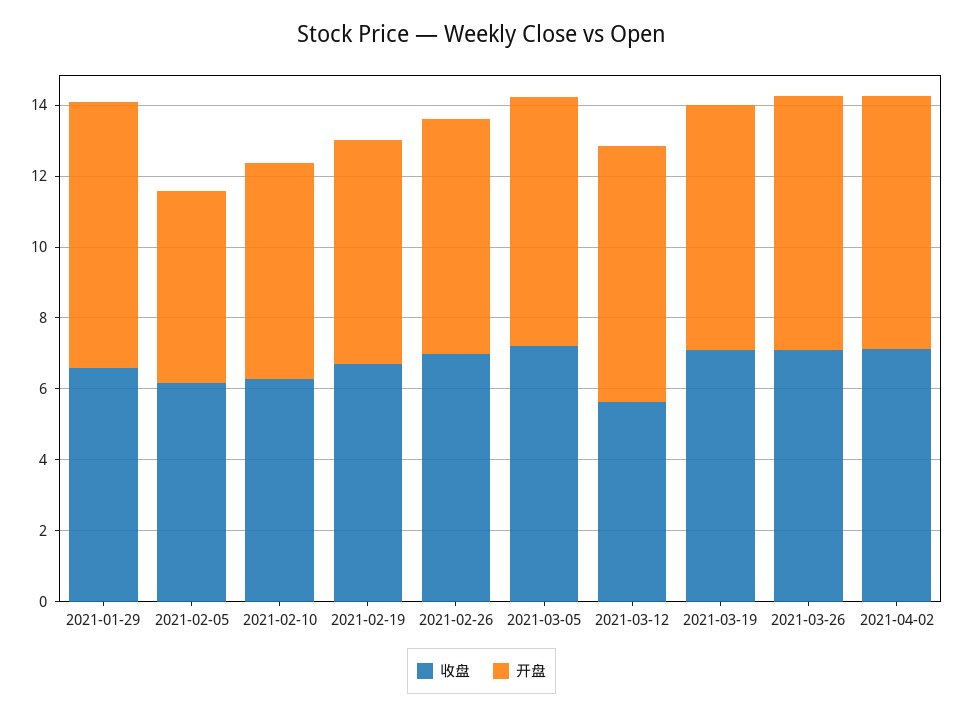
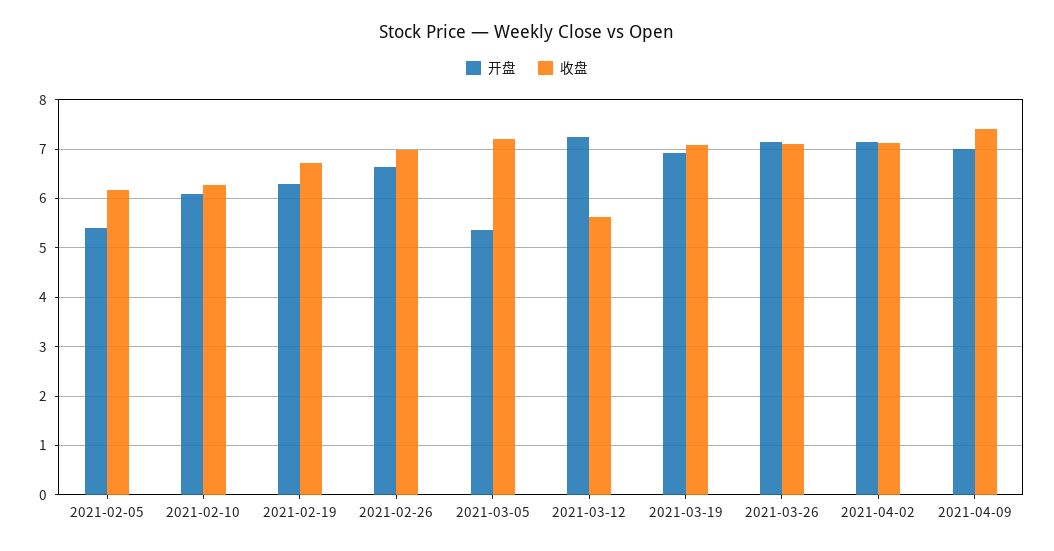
收盘, 2021-01-29: 6.5 -> none
开盘, 2021-01-29: 7.5 -> none
开盘, 2021-03-05: 7 -> 5.4
开盘, 2021-04-09: none -> 7
收盘, 2021-04-09: none -> 7.4

